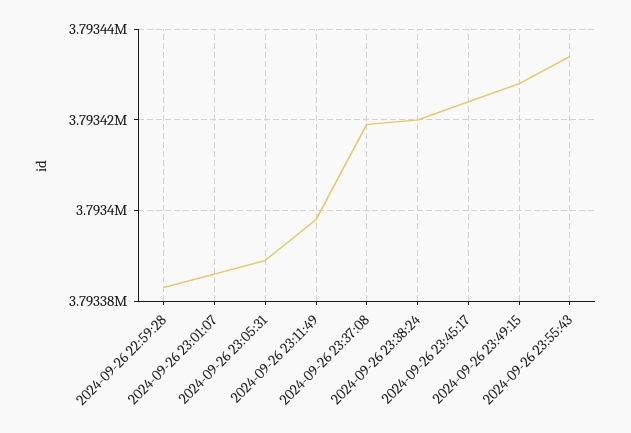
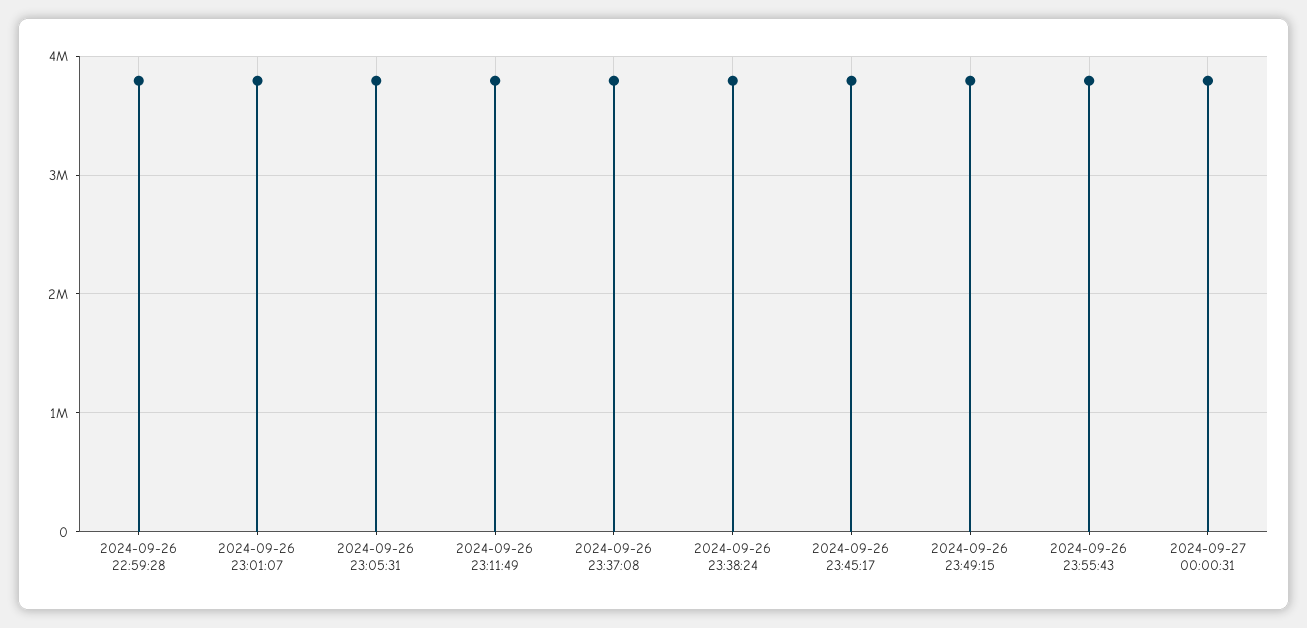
2024-09-27 00:00:31: none -> 3800000

